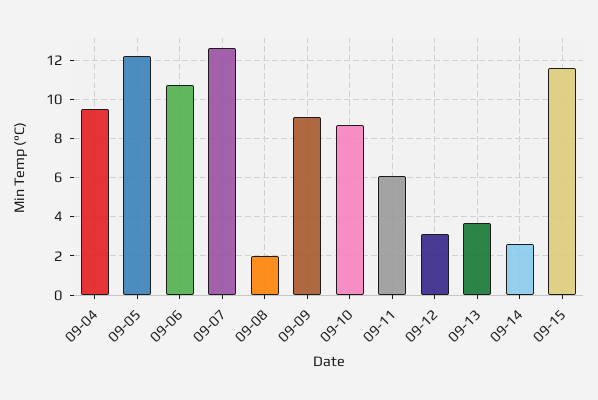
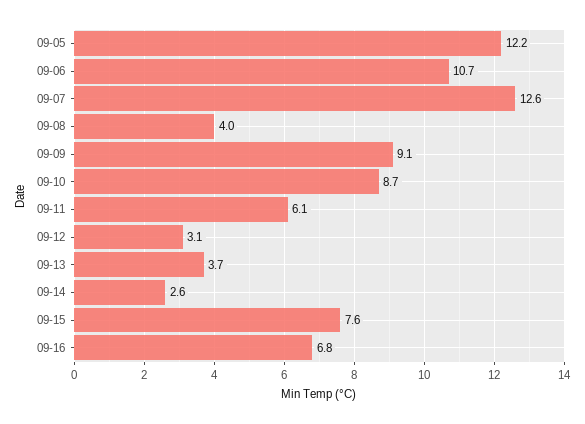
09-04: 9.5 -> none
09-08: 2 -> 4
09-15: 11.5 -> 7.6
09-16: none -> 6.8

